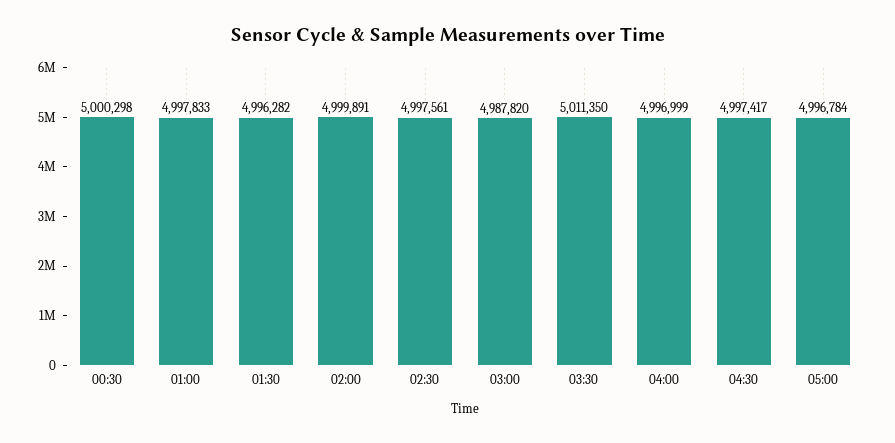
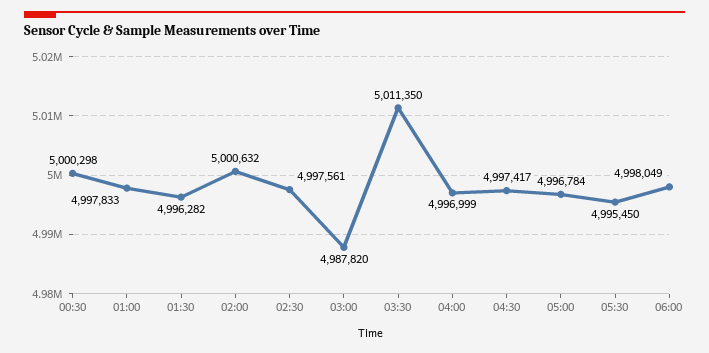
02:00: 4999891 -> 5000632
05:30: none -> 4995450
06:00: none -> 4998049

